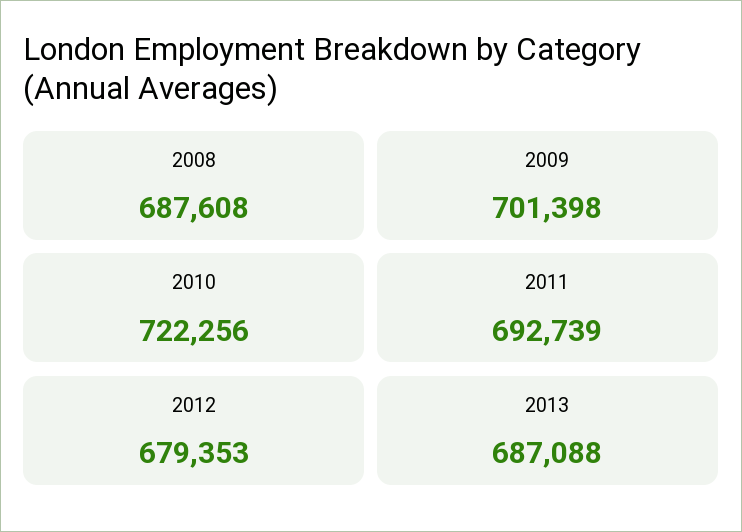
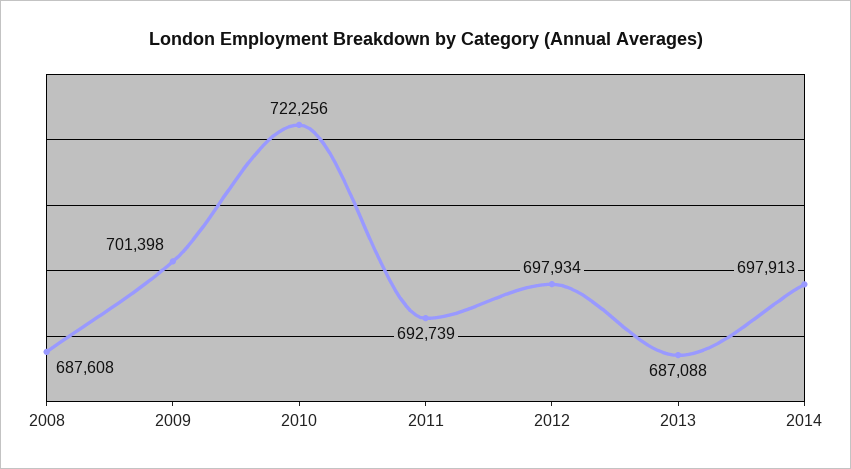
2012: 679353 -> 697934
2014: none -> 697913

